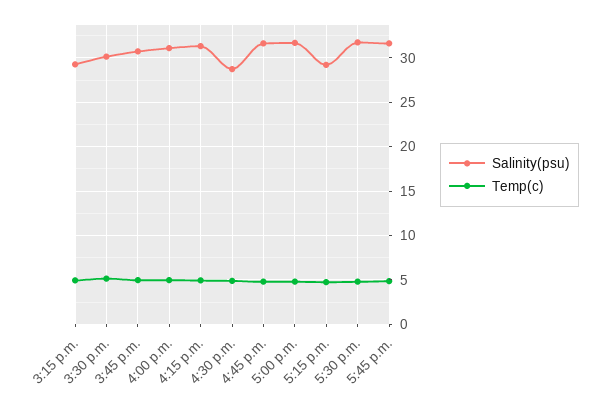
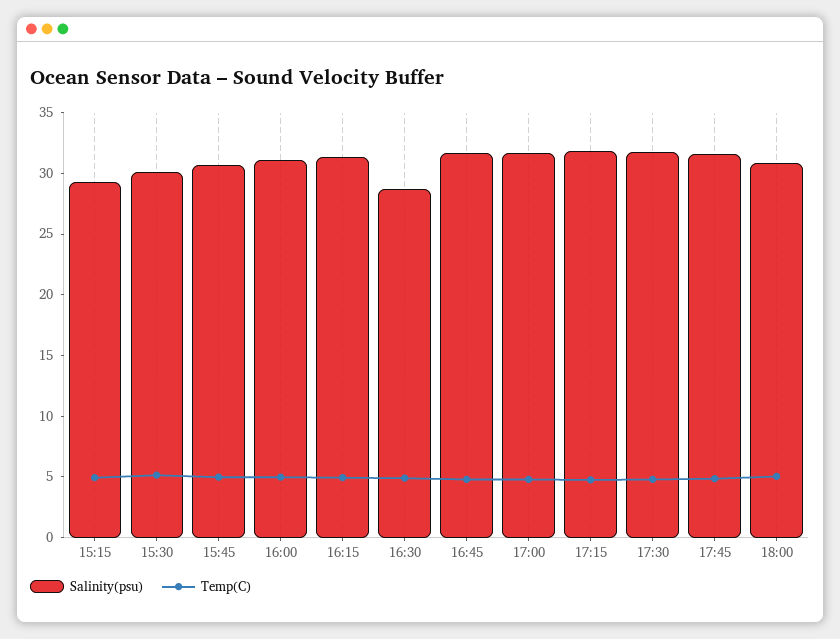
Salinity(psu), 5:15 p.m.: 29 -> 32
Salinity(psu), 18:00: none -> 31
Temp(c), 18:00: none -> 5

